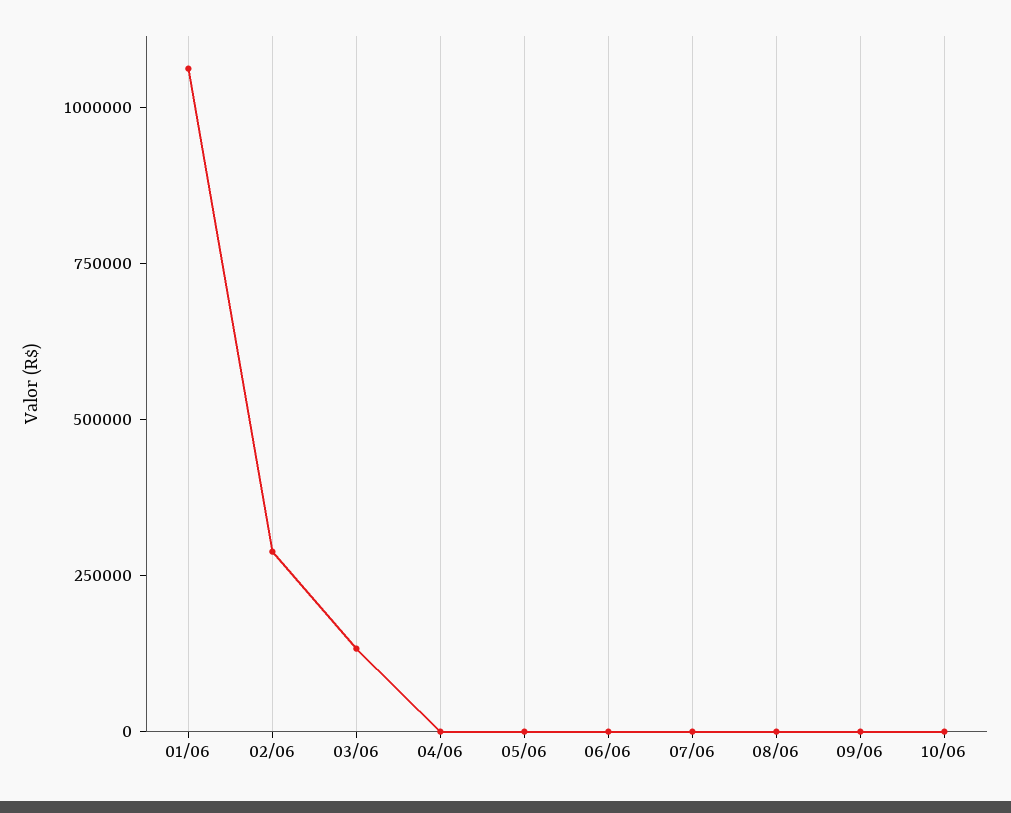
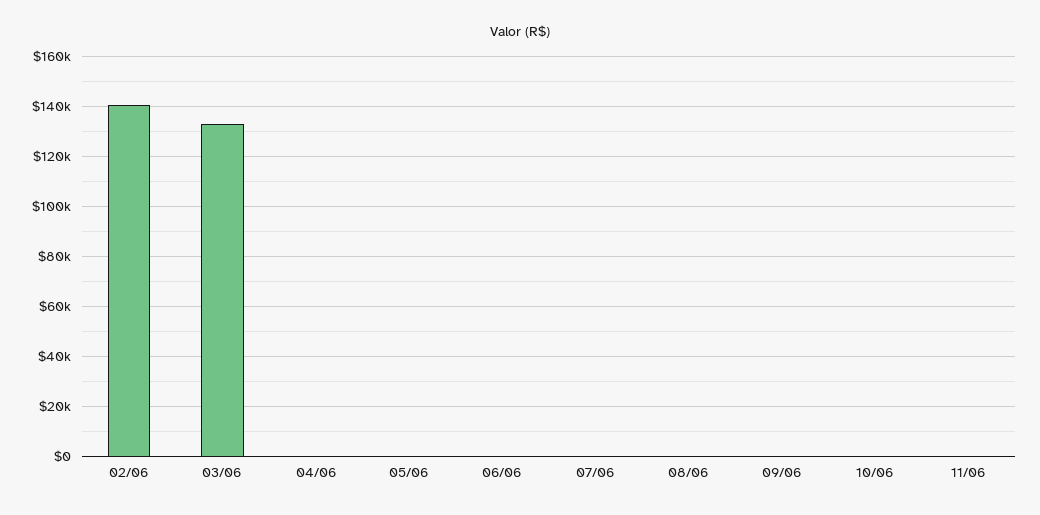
01/06: 1050000 -> none
02/06: 300000 -> 140000
11/06: none -> 0

